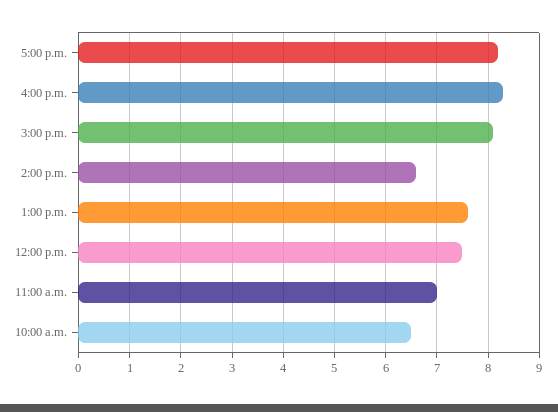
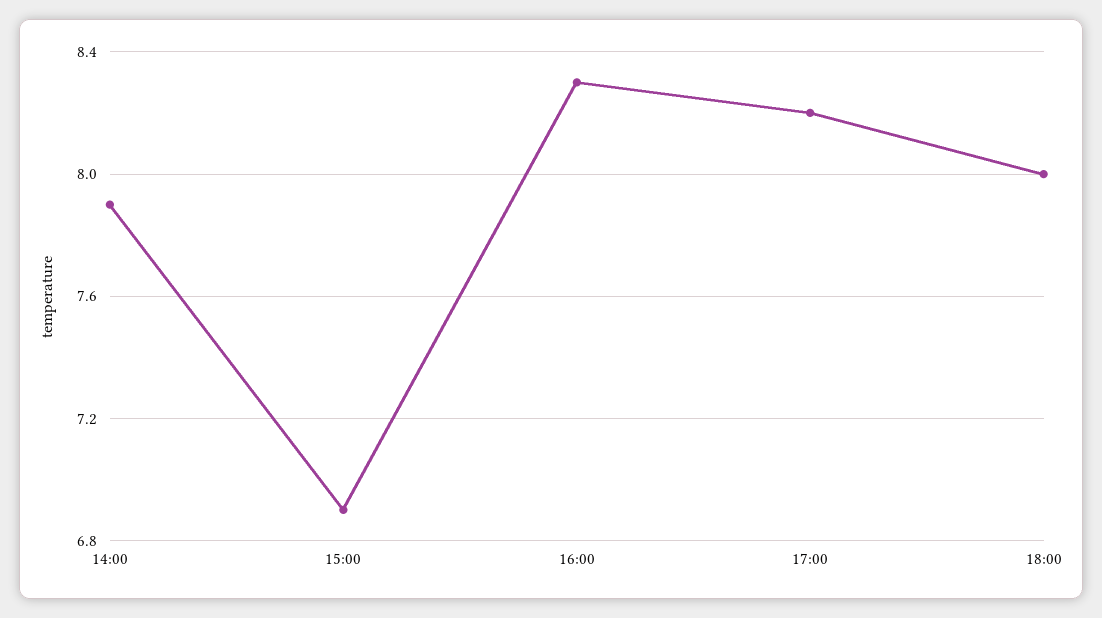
3:00 p.m.: 8 -> 6.9
2:00 p.m.: 6.5 -> 7.9
1:00 p.m.: 7.5 -> none
12:00 p.m.: 7.5 -> none
11:00 a.m.: 7 -> none
10:00 a.m.: 6.5 -> none
18:00: none -> 8

